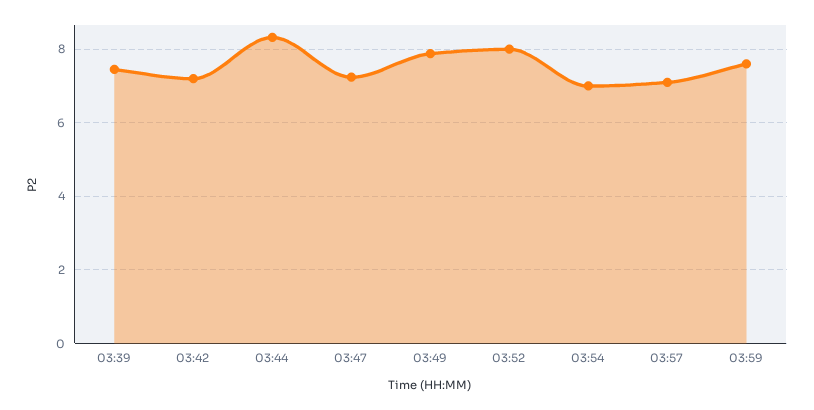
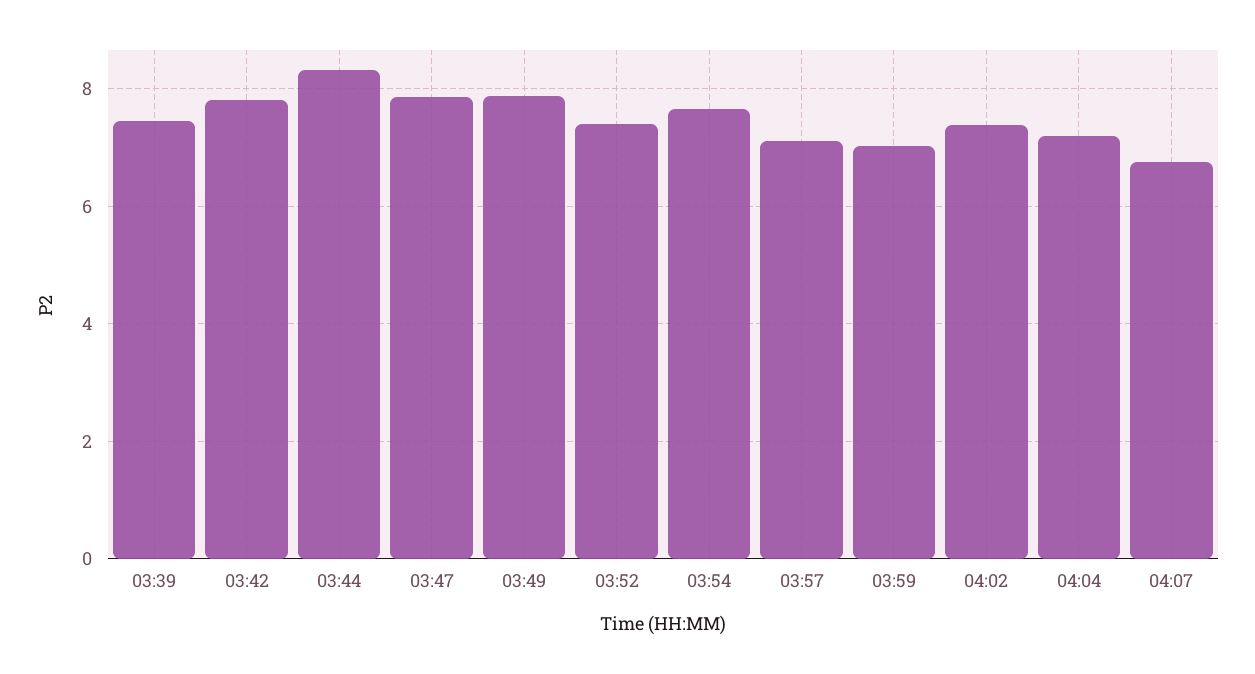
03:42: 7.2 -> 7.8
03:47: 7.2 -> 7.8
03:52: 8 -> 7.4
03:54: 7 -> 7.6
03:59: 7.6 -> 7
04:02: none -> 7.4
04:04: none -> 7.2
04:07: none -> 6.8

